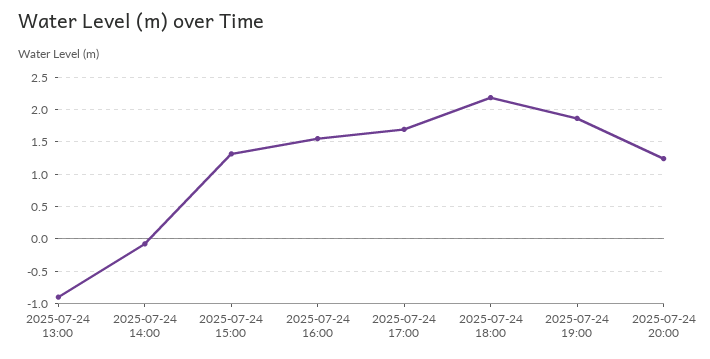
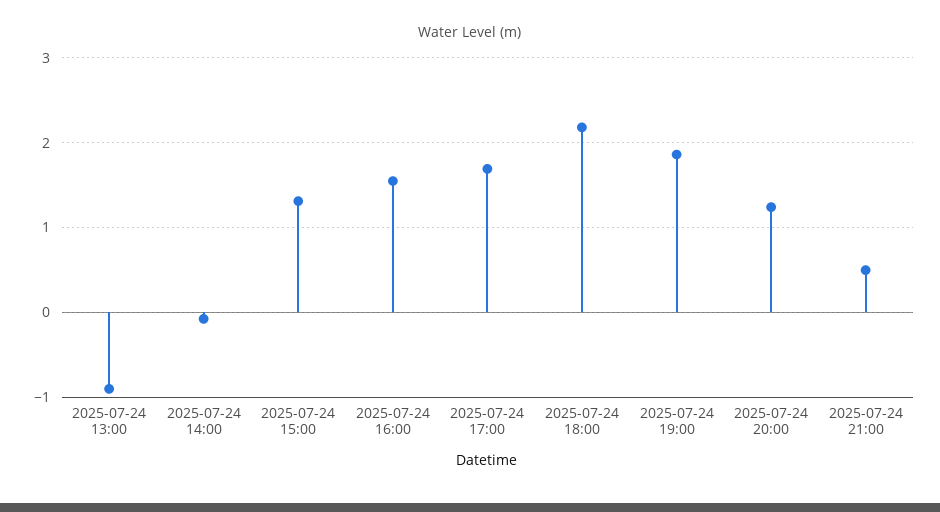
2025-07-24 21:00: none -> 0.5

